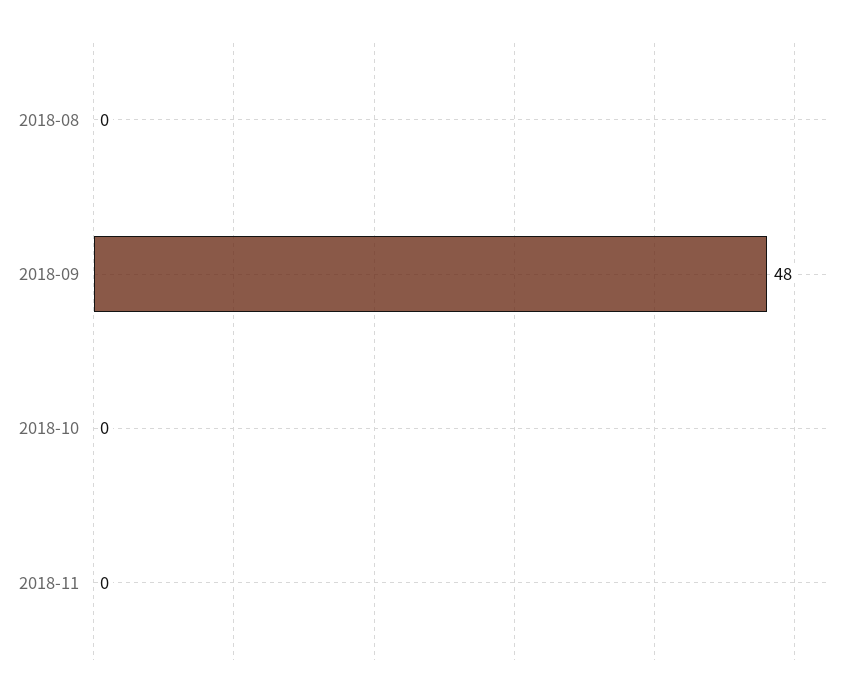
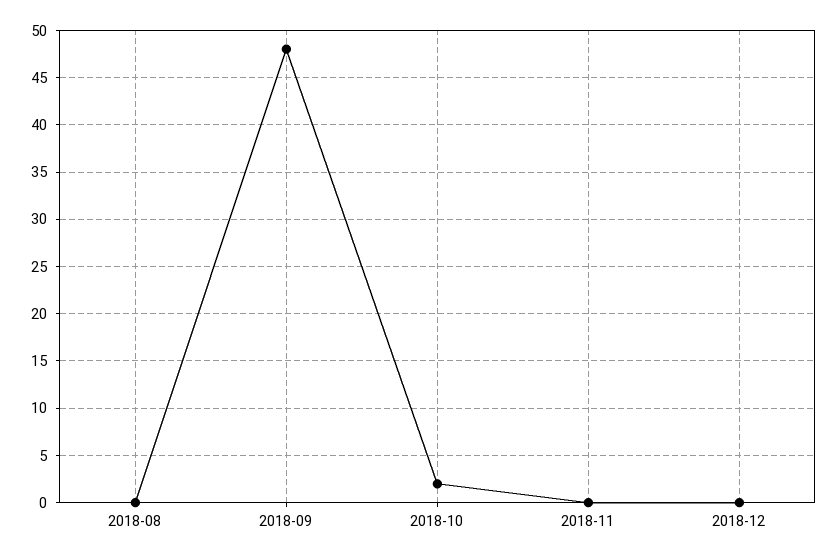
2018-10: 0 -> 2
2018-12: none -> 0

